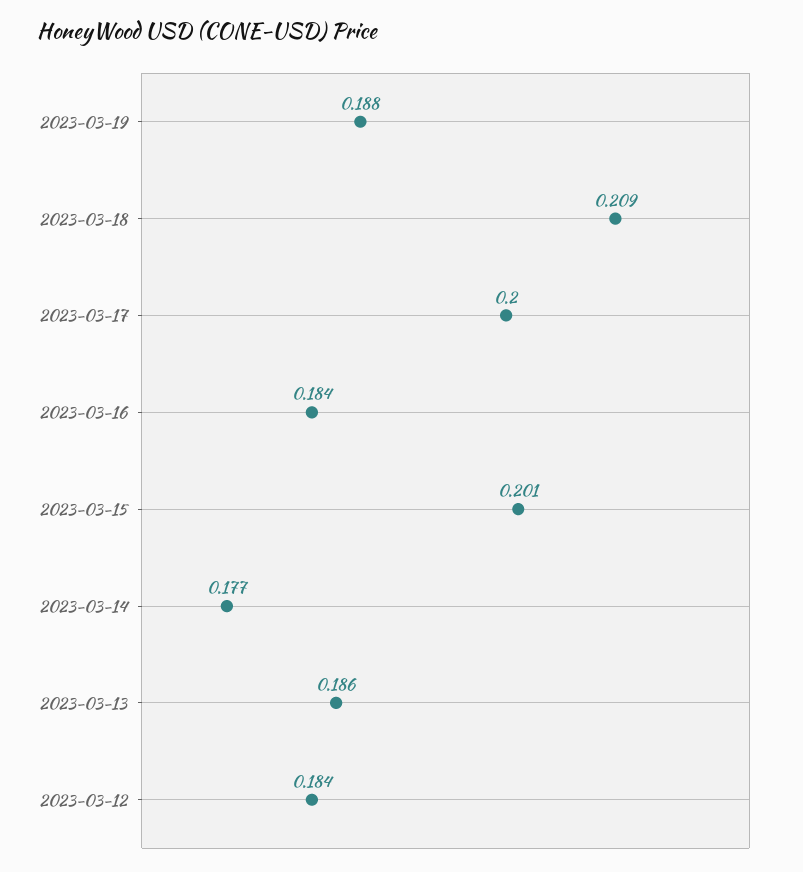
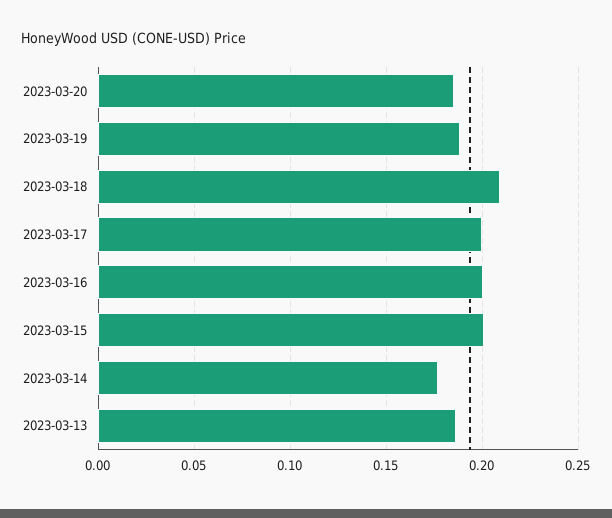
2023-03-16: 0.184 -> 0.2
2023-03-12: 0.184 -> none
2023-03-20: none -> 0.185

